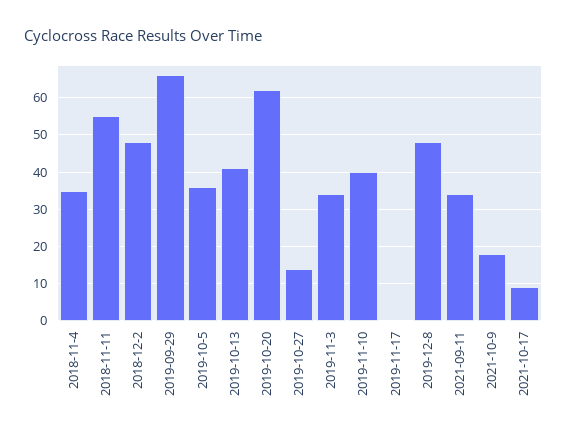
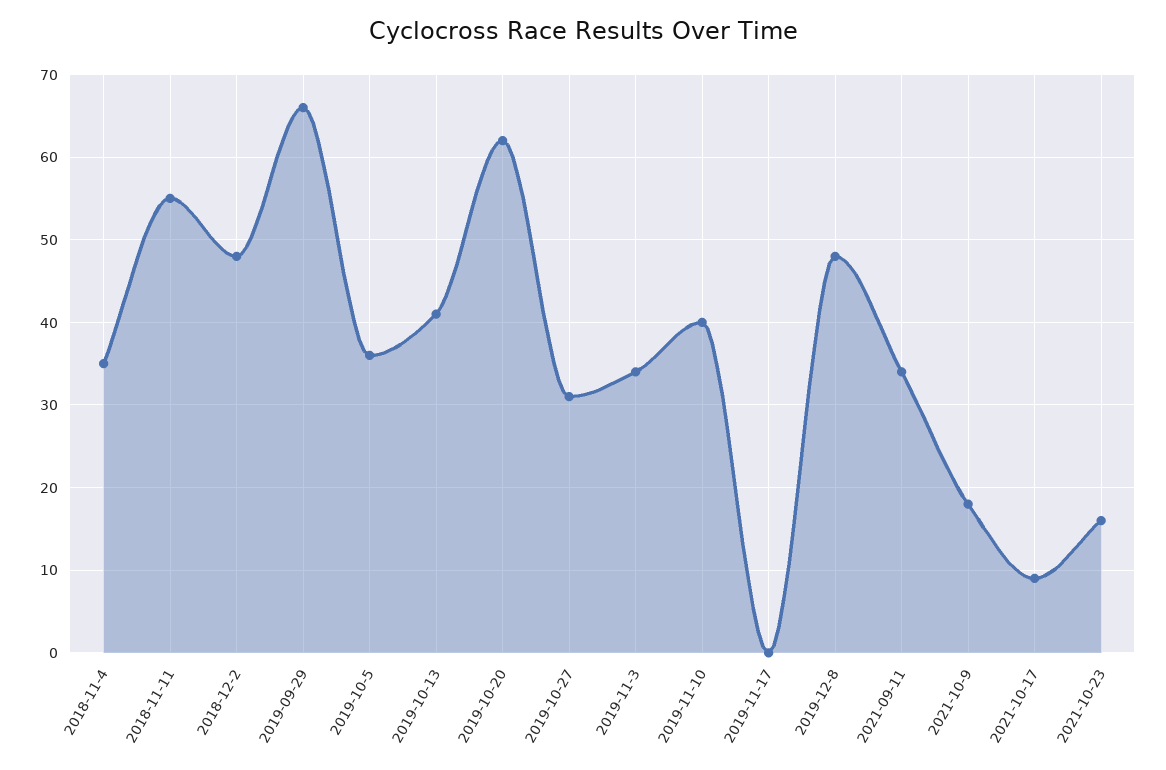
2019-10-27: 15 -> 31
2021-10-23: none -> 16

